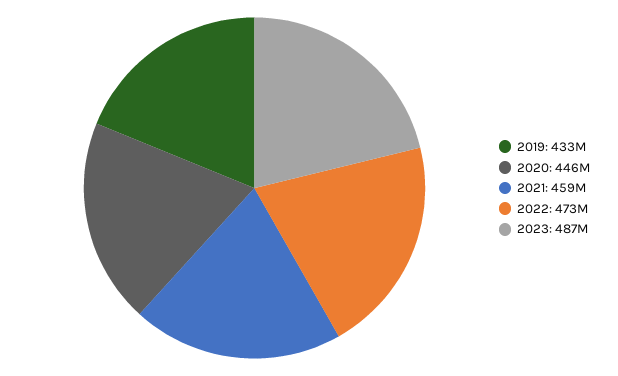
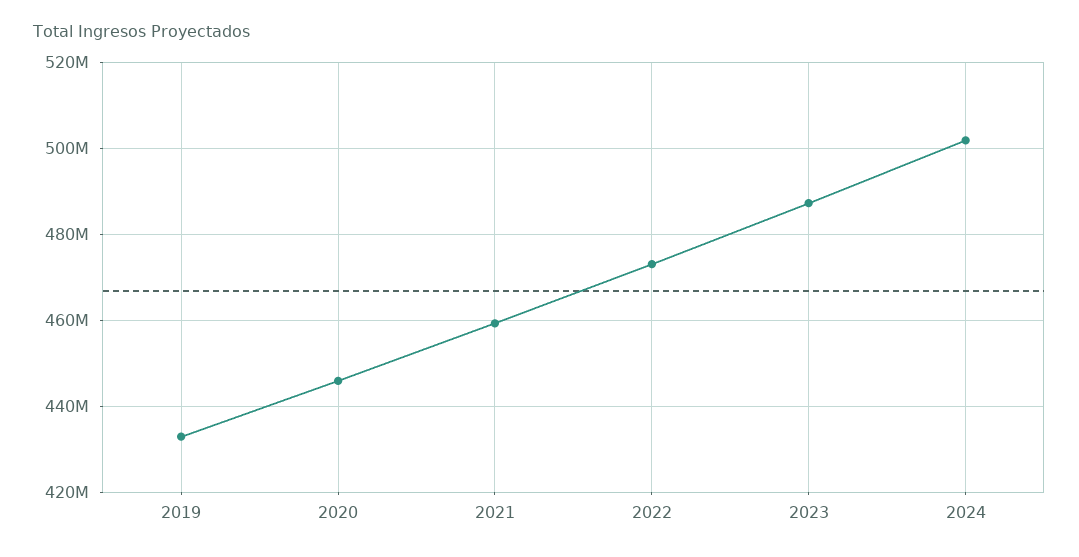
2024: none -> 502000000

